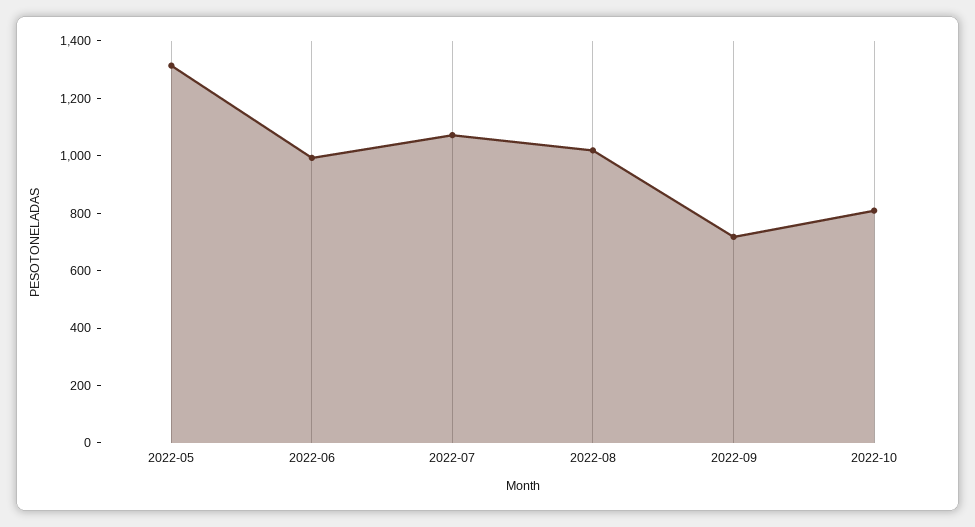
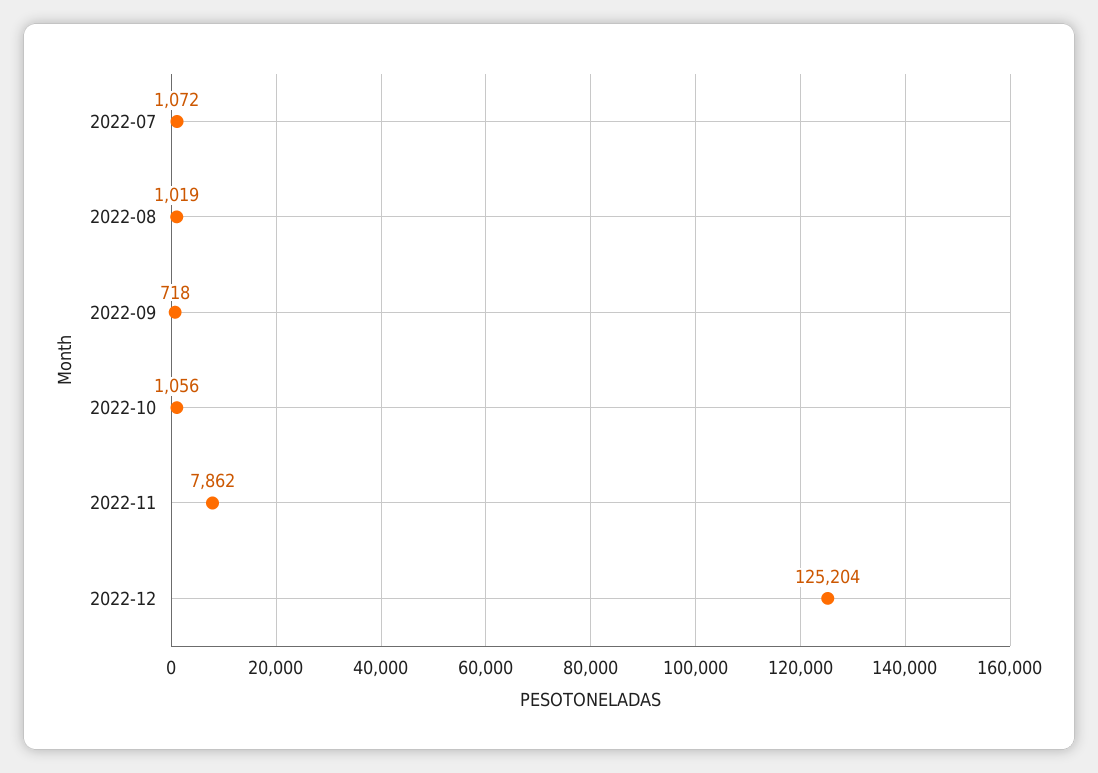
2022-05: 1300 -> none
2022-06: 1000 -> none
2022-10: 800 -> 1056
2022-11: none -> 7862
2022-12: none -> 125204

